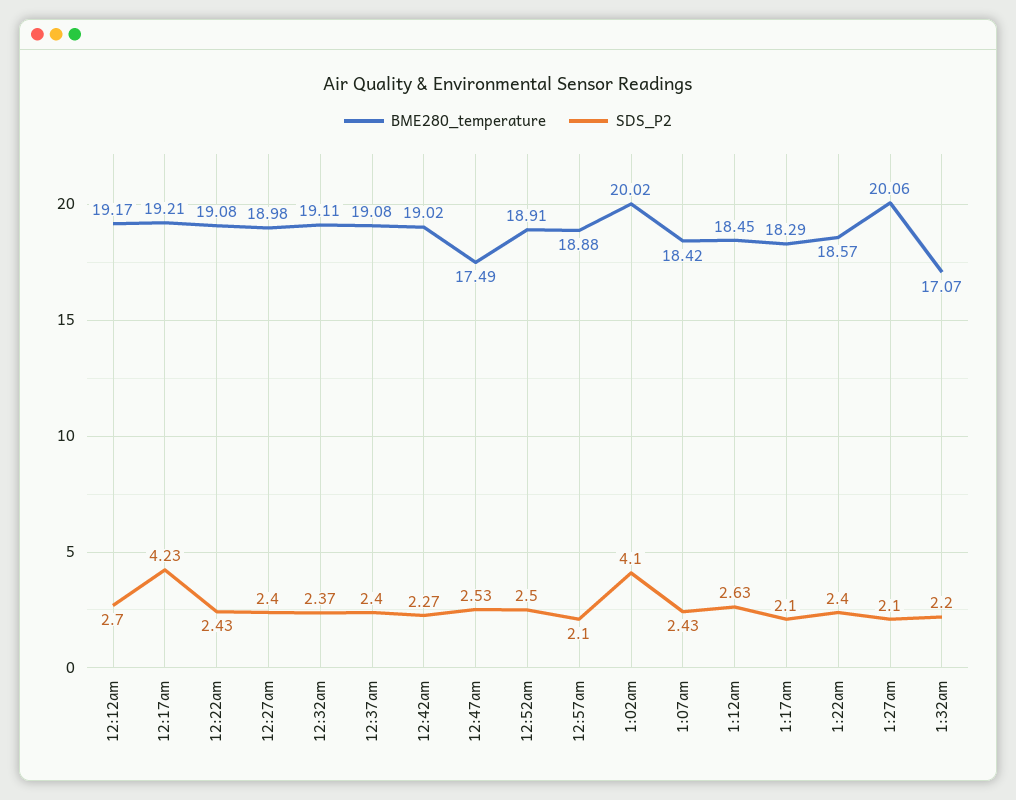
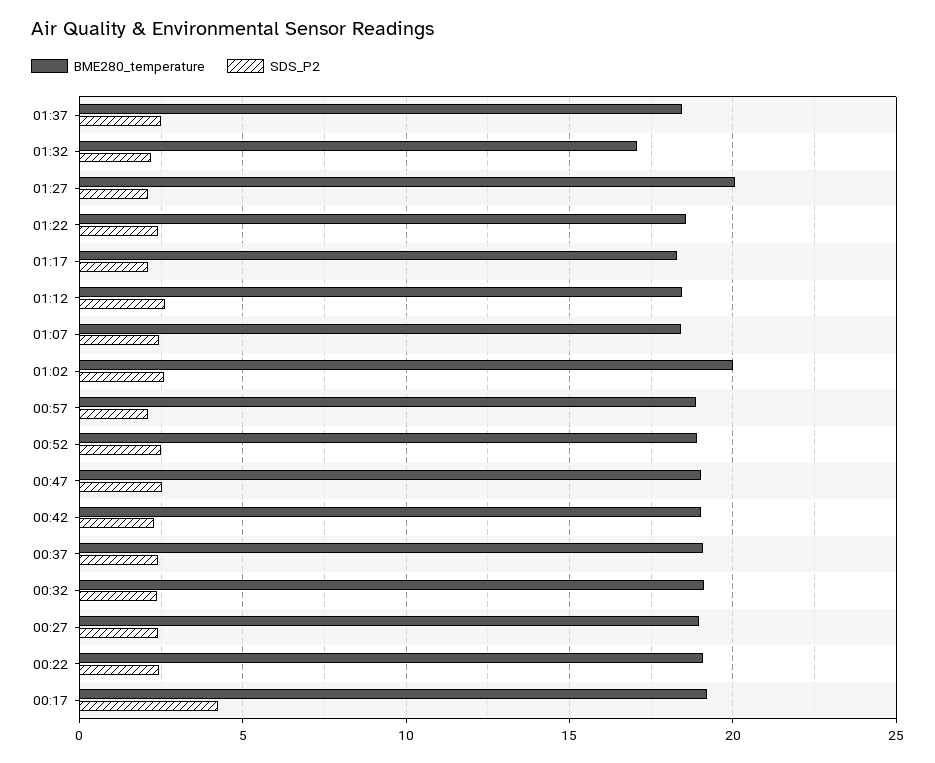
BME280_temperature, 12:12am: 19.17 -> none
SDS_P2, 12:12am: 2.7 -> none
BME280_temperature, 12:47am: 17.49 -> 19
SDS_P2, 1:02am: 4.1 -> 2.5
BME280_temperature, 01:37: none -> 18.5
SDS_P2, 01:37: none -> 2.5

